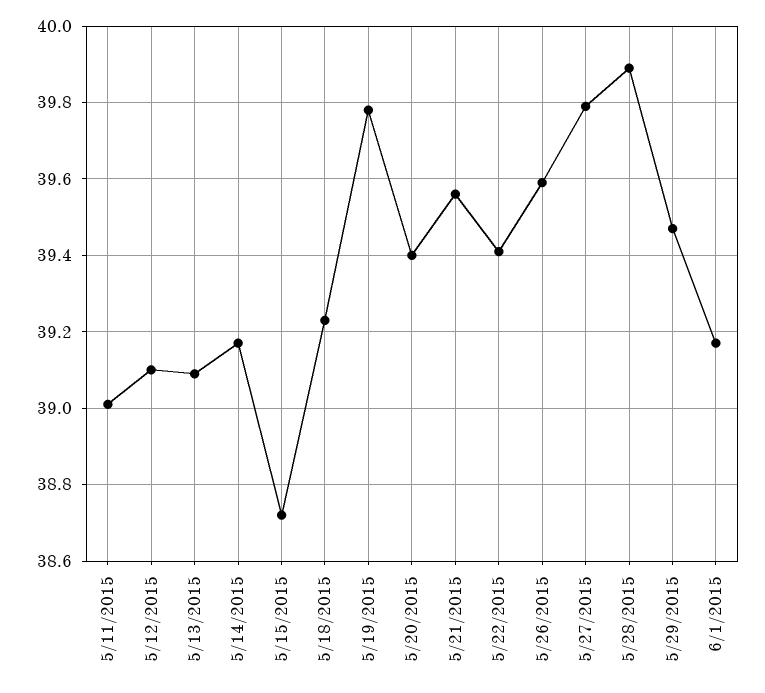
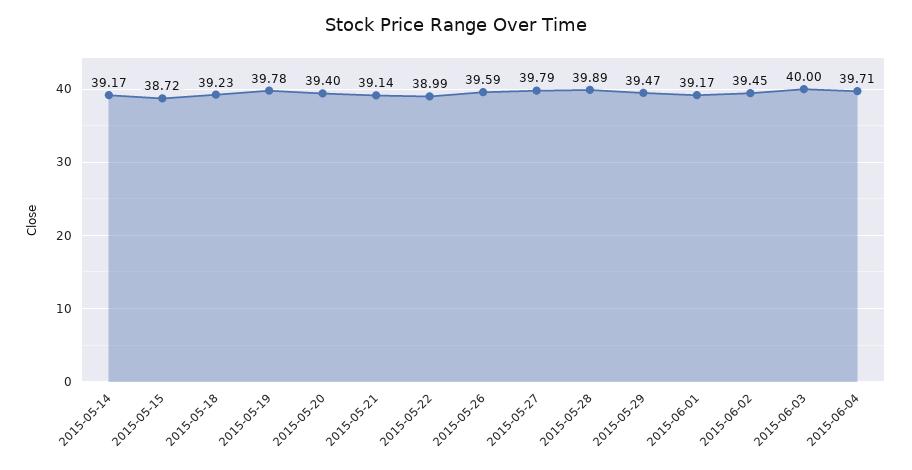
5/11/2015: 39 -> none
5/12/2015: 39.1 -> none
5/13/2015: 39.1 -> none
5/21/2015: 39.55 -> 39.14
5/22/2015: 39.4 -> 38.99
2015-06-02: none -> 39.45
2015-06-03: none -> 40
2015-06-04: none -> 39.71

